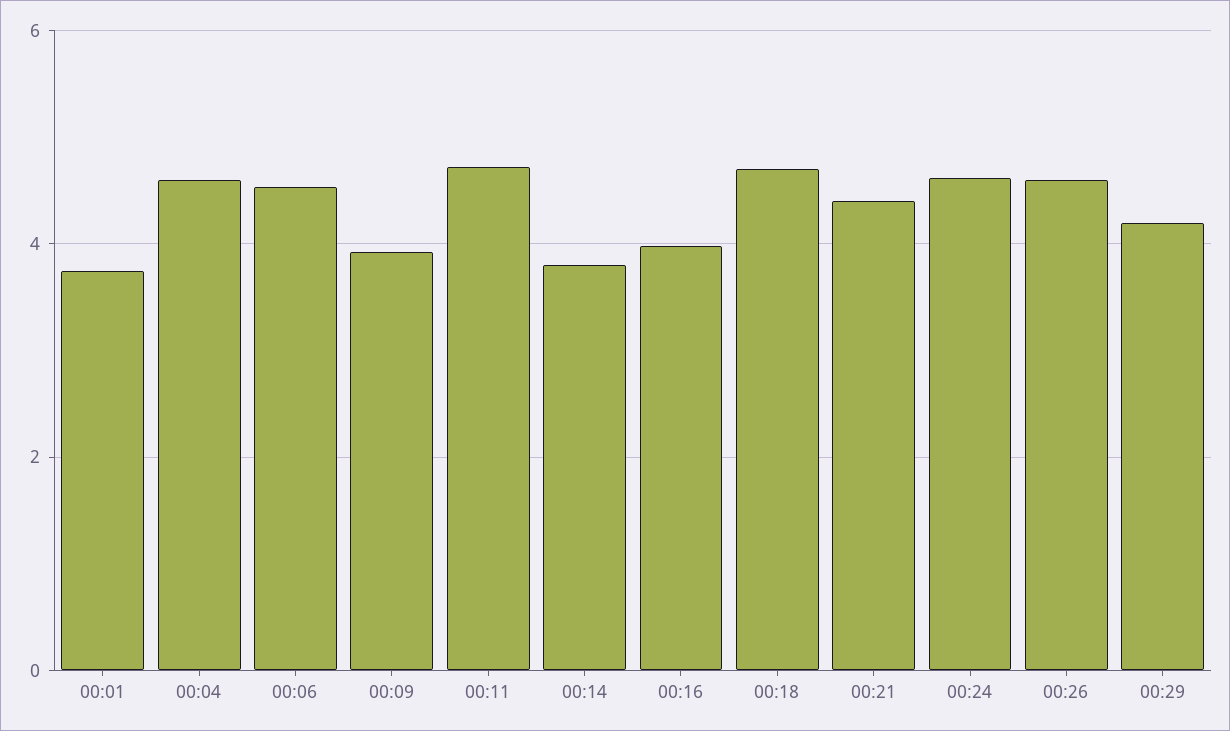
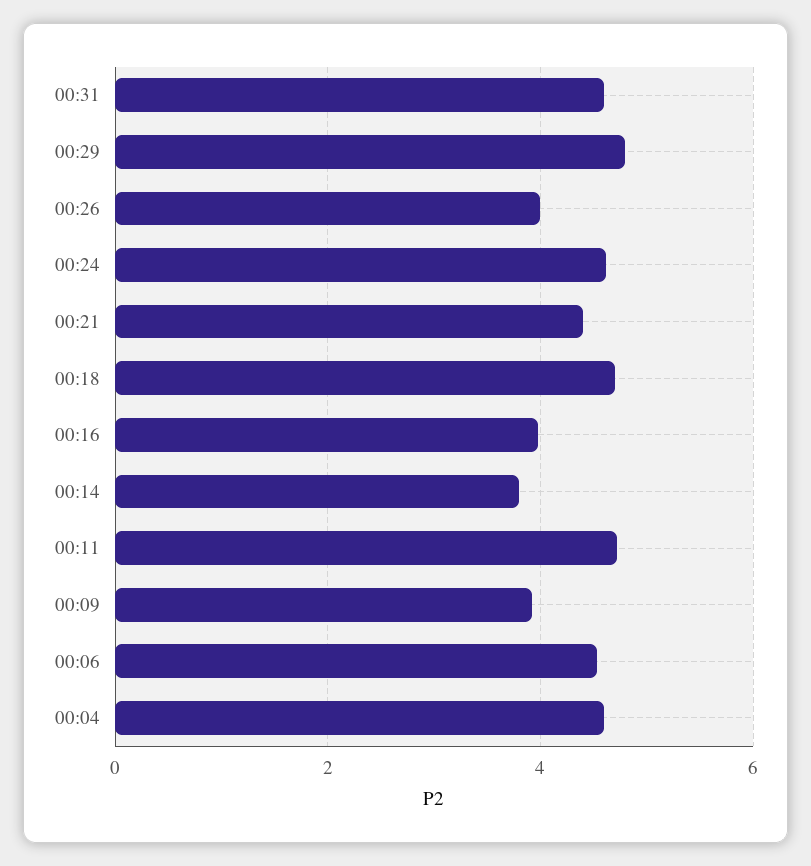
00:01: 3.8 -> none
00:26: 4.6 -> 4
00:29: 4.2 -> 4.8
00:31: none -> 4.6

